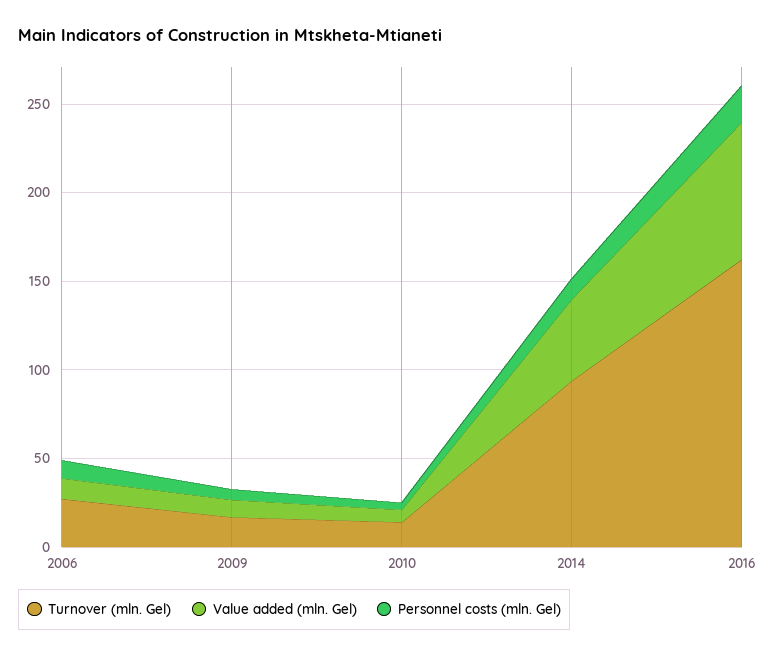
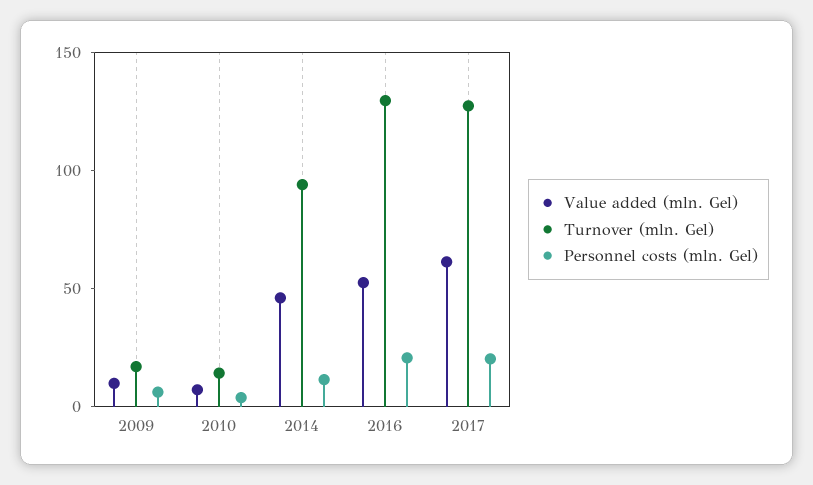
Turnover (mln. Gel), 2006: 30 -> none
Value added (mln. Gel), 2006: 10 -> none
Personnel costs (mln. Gel), 2006: 10 -> none
Turnover (mln. Gel), 2016: 160 -> 130
Value added (mln. Gel), 2016: 80 -> 50
Value added (mln. Gel), 2017: none -> 60
Turnover (mln. Gel), 2017: none -> 130
Personnel costs (mln. Gel), 2017: none -> 20

